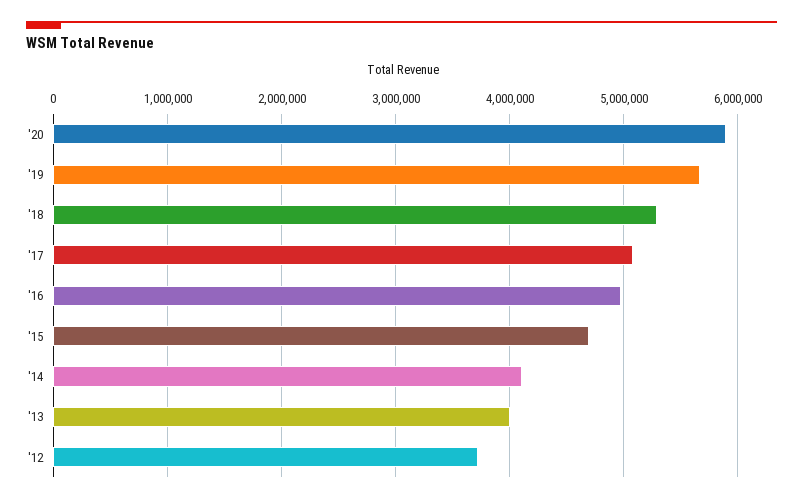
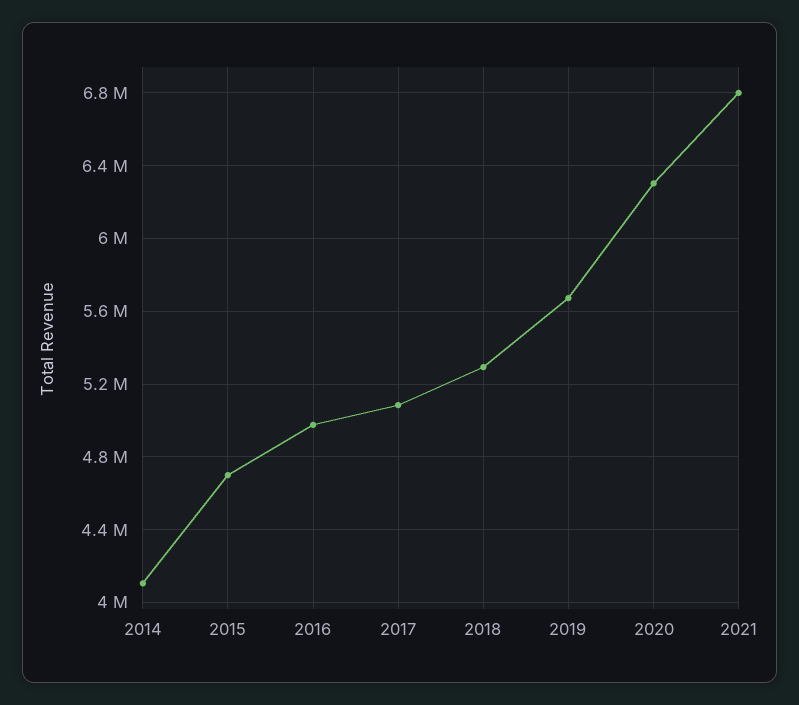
'20: 5900000 -> 6300000
'13: 4000000 -> none
'12: 3700000 -> none
2021: none -> 6800000

